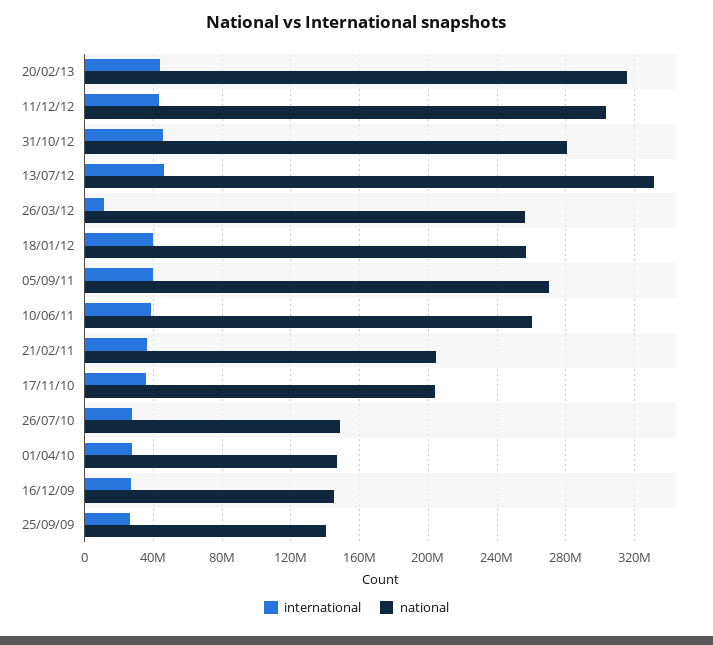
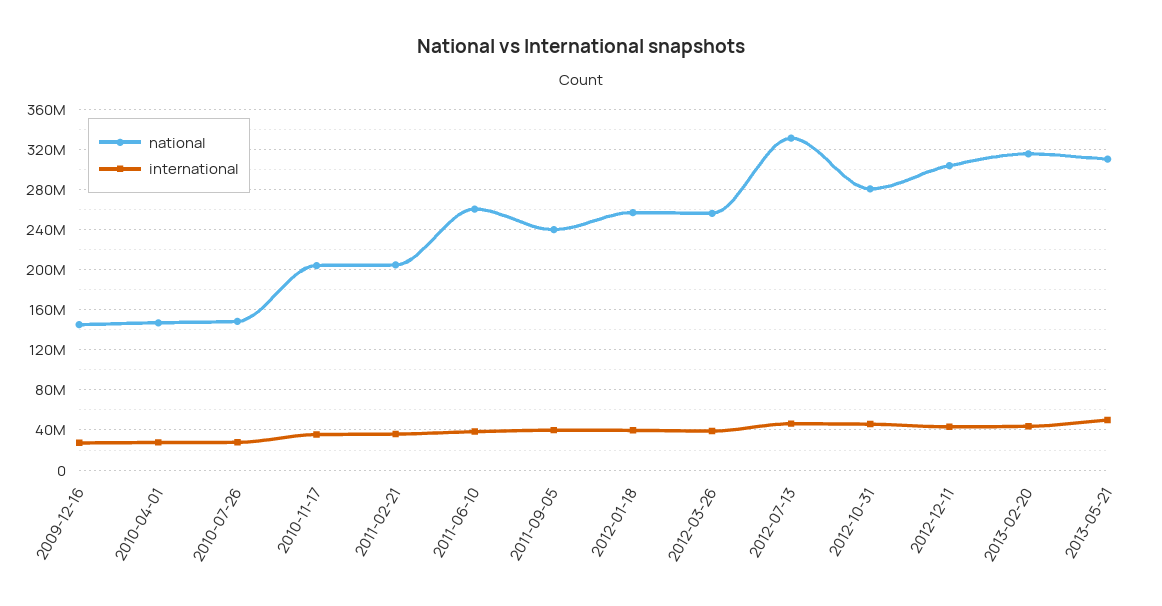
international, 26/03/12: 10000000 -> 40000000
national, 05/09/11: 270000000 -> 240000000
international, 25/09/09: 25000000 -> none
national, 25/09/09: 140000000 -> none
national, 2013-05-21: none -> 310000000
international, 2013-05-21: none -> 50000000

